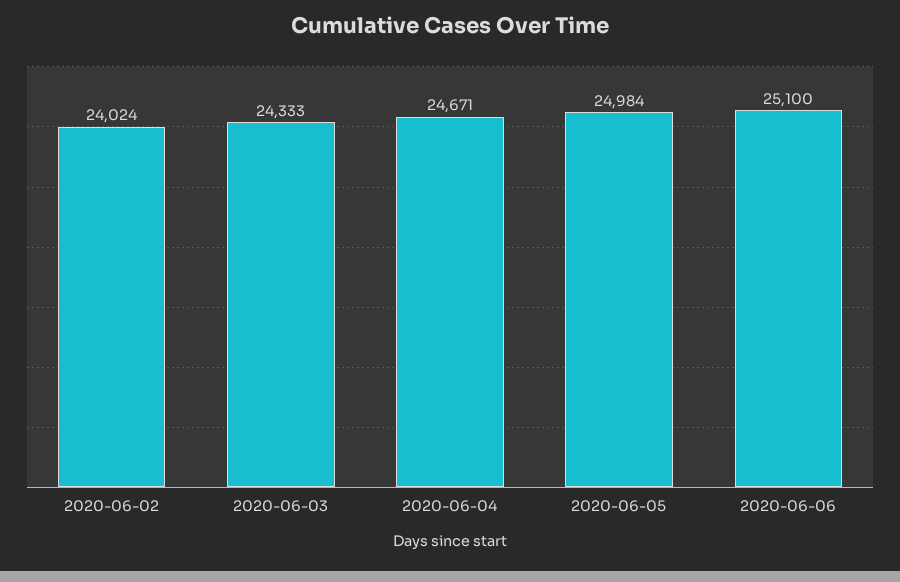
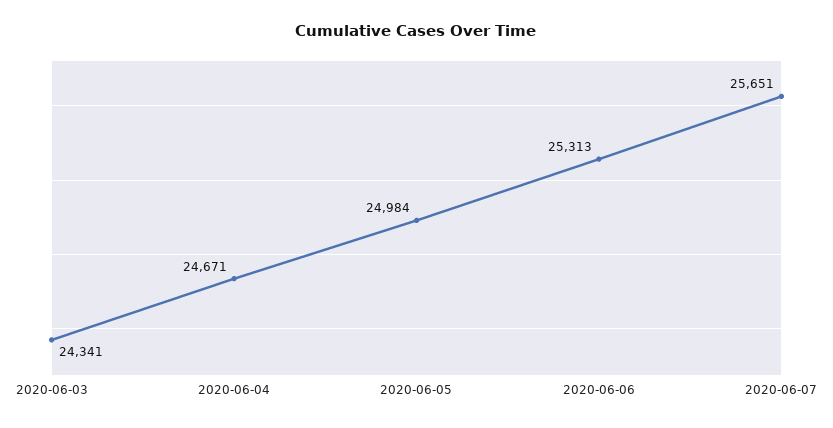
2020-06-02: 24024 -> none
2020-06-03: 24333 -> 24341
2020-06-06: 25100 -> 25313
2020-06-07: none -> 25651

